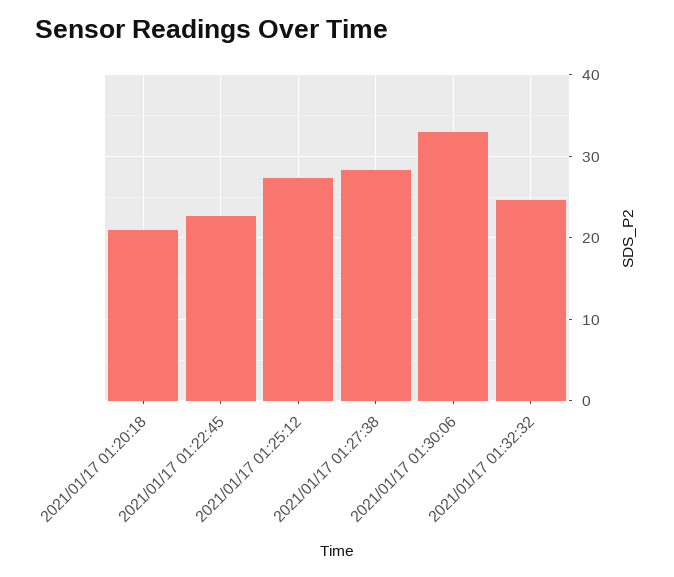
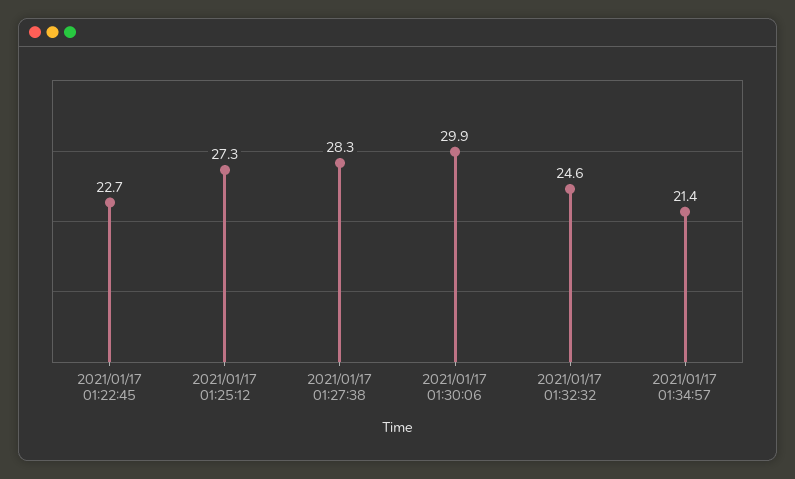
2021/01/17 01:20:18: 21 -> none
2021/01/17 01:30:06: 33 -> 29.9
2021/01/17 01:34:57: none -> 21.4

